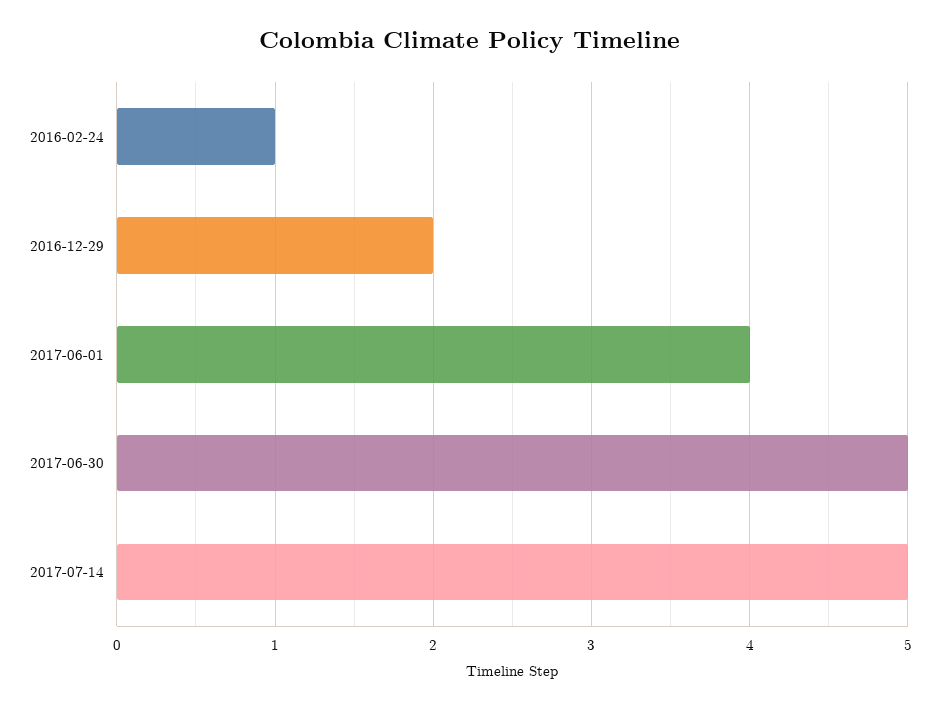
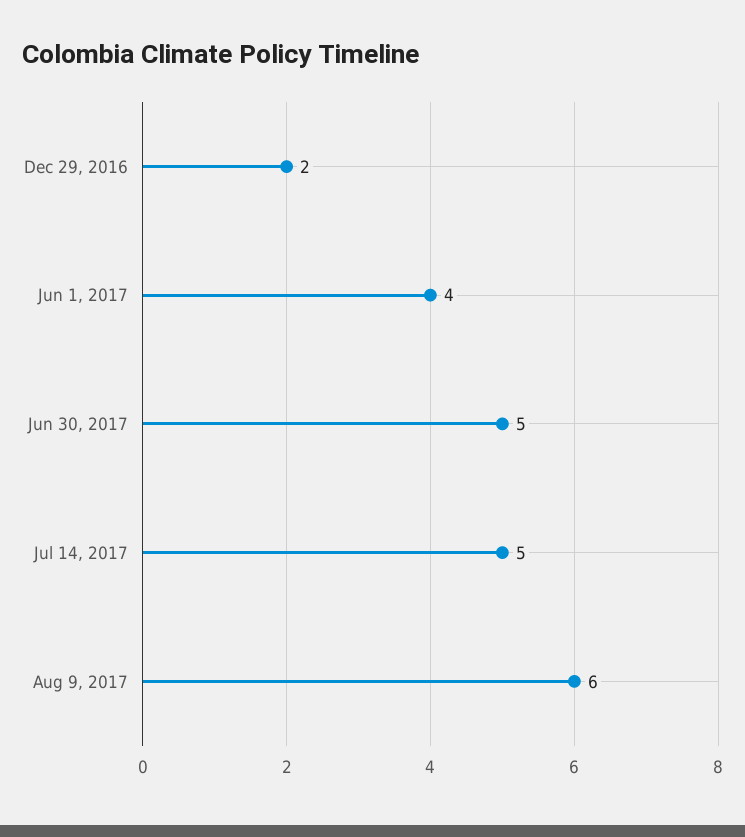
2016-02-24: 1 -> none
Aug 9, 2017: none -> 6

